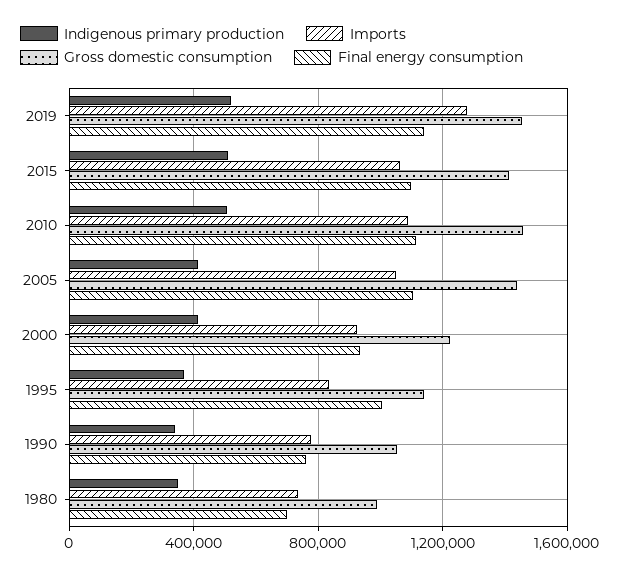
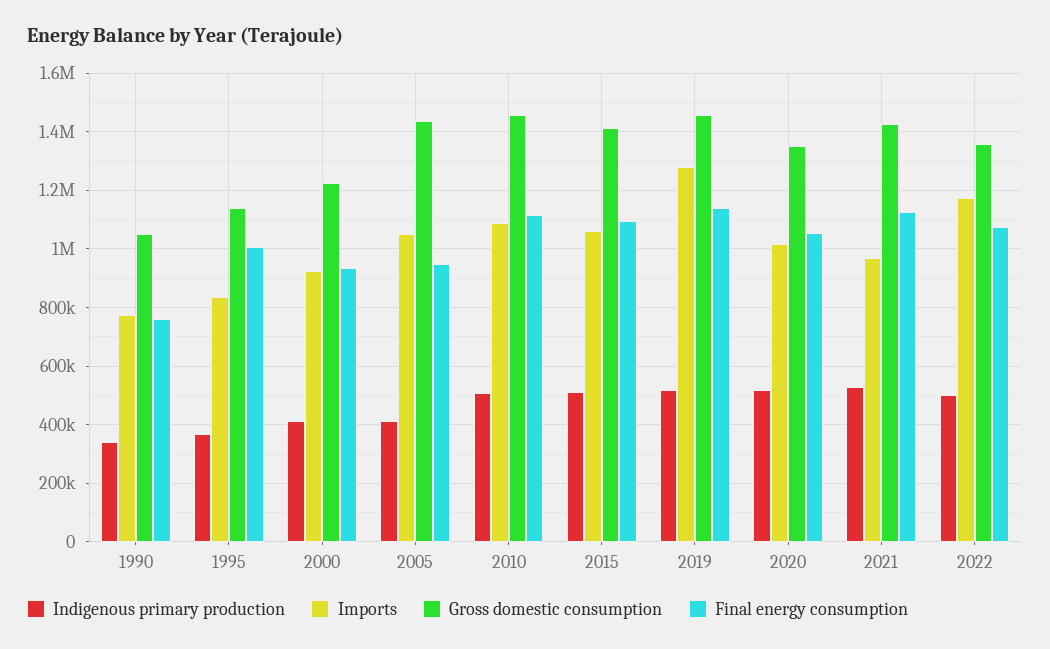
Final energy consumption, 2005: 1100000 -> 950000
Indigenous primary production, 1980: 350000 -> none
Imports, 1980: 750000 -> none
Gross domestic consumption, 1980: 1000000 -> none
Final energy consumption, 1980: 700000 -> none
Indigenous primary production, 2020: none -> 525000
Imports, 2020: none -> 1025000
Gross domestic consumption, 2020: none -> 1350000
Final energy consumption, 2020: none -> 1050000
Indigenous primary production, 2021: none -> 525000
Imports, 2021: none -> 975000
Gross domestic consumption, 2021: none -> 1425000
Final energy consumption, 2021: none -> 1125000
Indigenous primary production, 2022: none -> 500000
Imports, 2022: none -> 1175000
Gross domestic consumption, 2022: none -> 1350000
Final energy consumption, 2022: none -> 1075000

